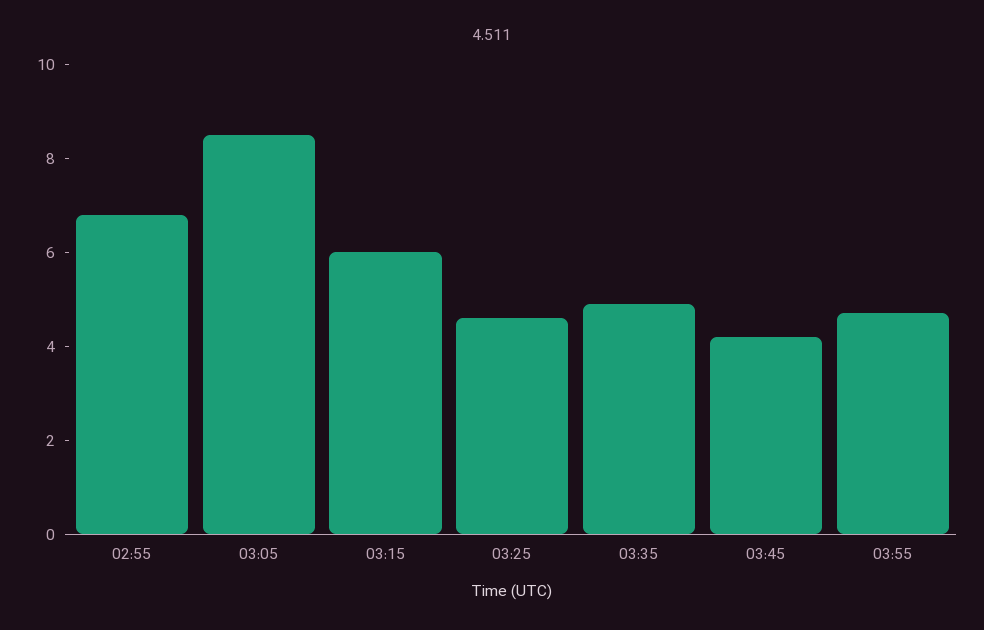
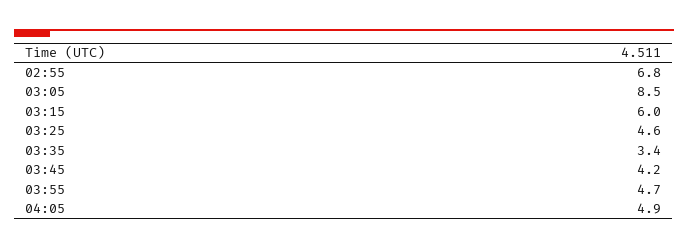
03:35: 5 -> 3.4
04:05: none -> 4.9

